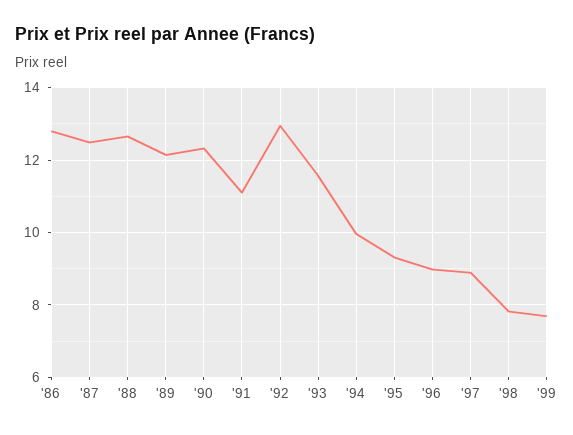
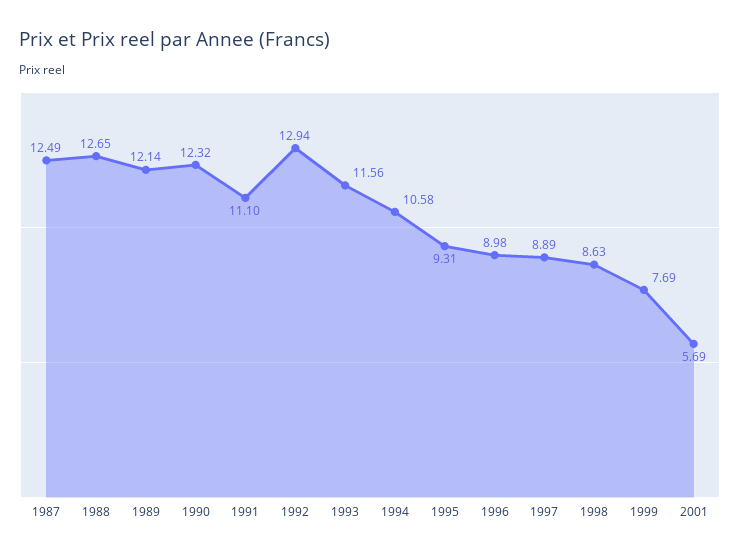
'86: 12.8 -> none
'94: 10 -> 10.58
'98: 7.8 -> 8.63
2001: none -> 5.69

